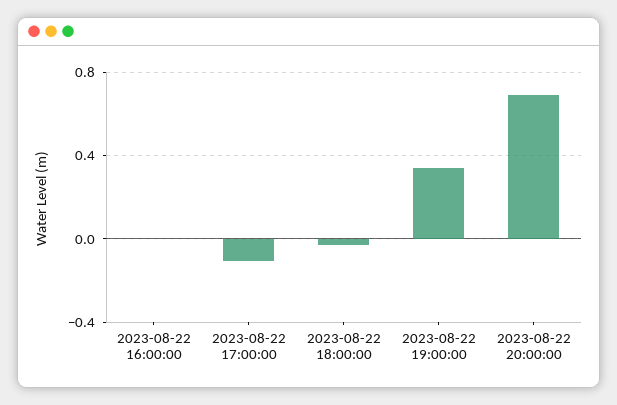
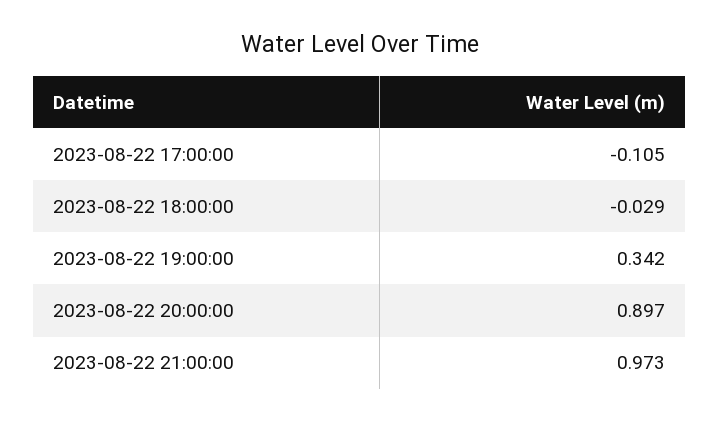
2023-08-22 16:00:00: 0 -> none
2023-08-22 20:00:00: 0.7 -> 0.897
2023-08-22 21:00:00: none -> 0.973

